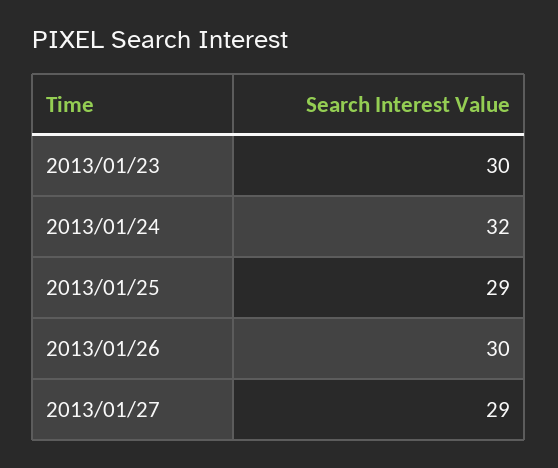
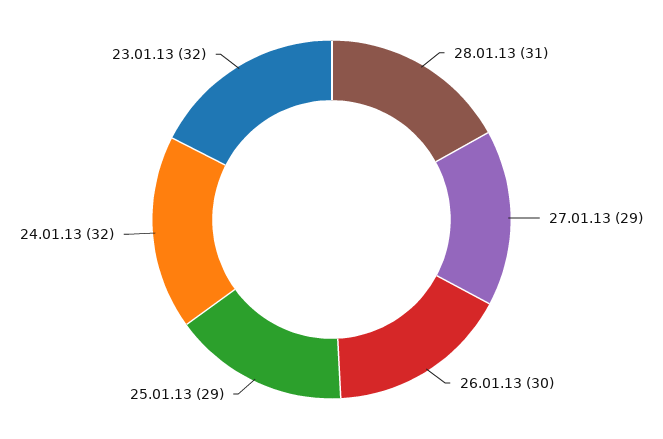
2013/01/23: 30 -> 32
28.01.13: none -> 31

